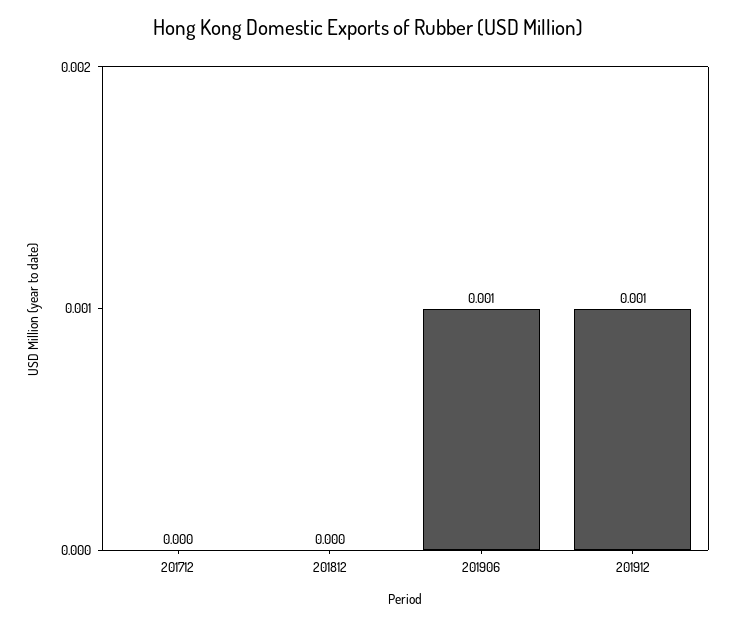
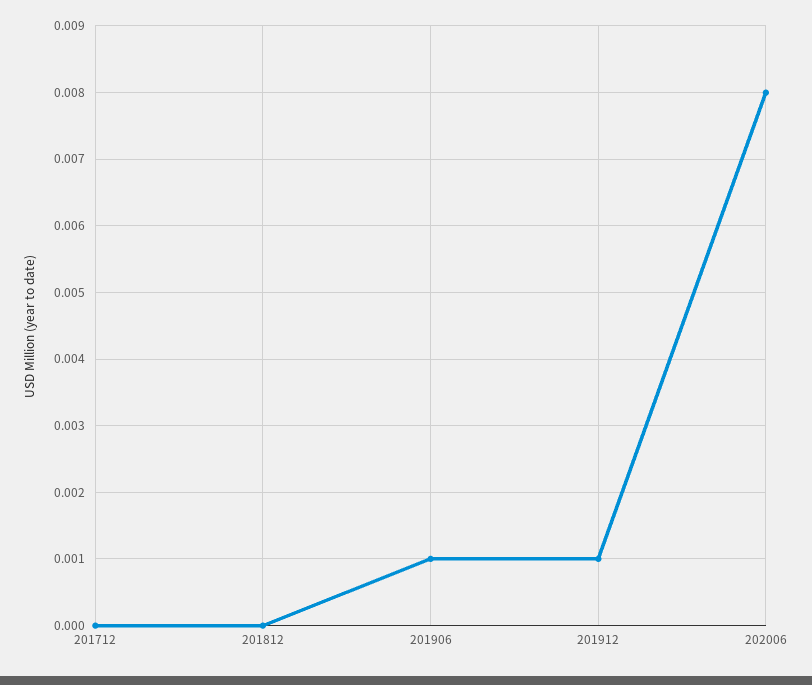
202006: none -> 0.008

